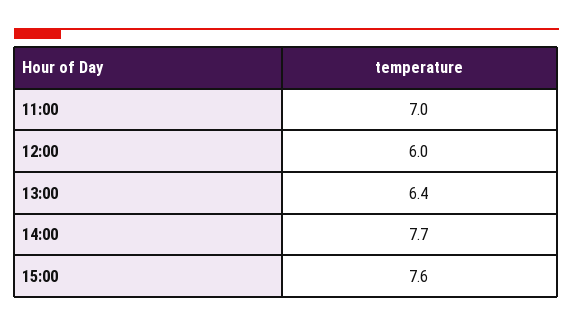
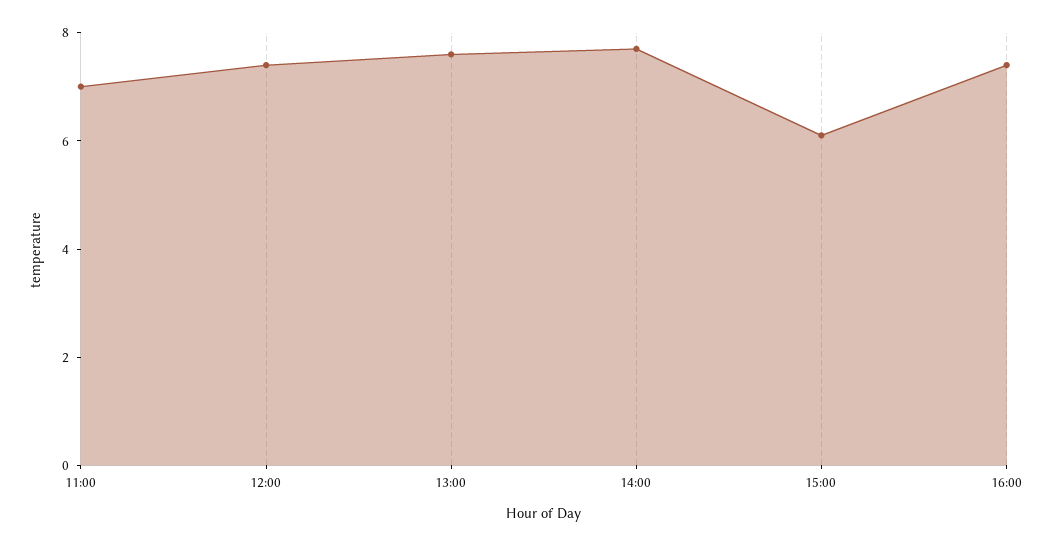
12:00: 6 -> 7.5
13:00: 6.4 -> 7.5
15:00: 7.6 -> 6
16:00: none -> 7.5

